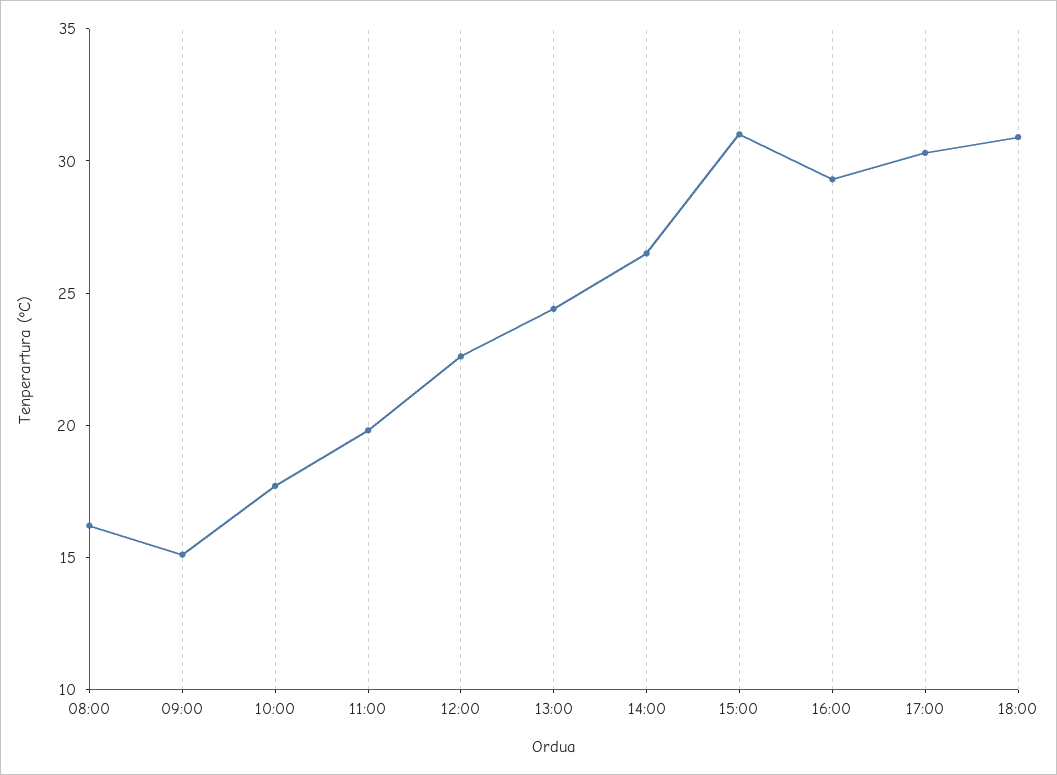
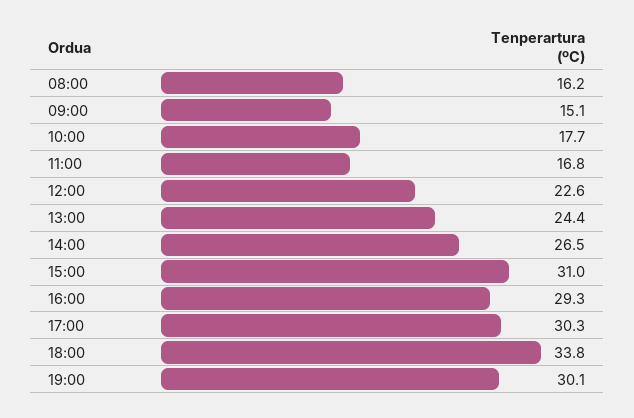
11:00: 20 -> 16.8
18:00: 31 -> 33.8
19:00: none -> 30.1

